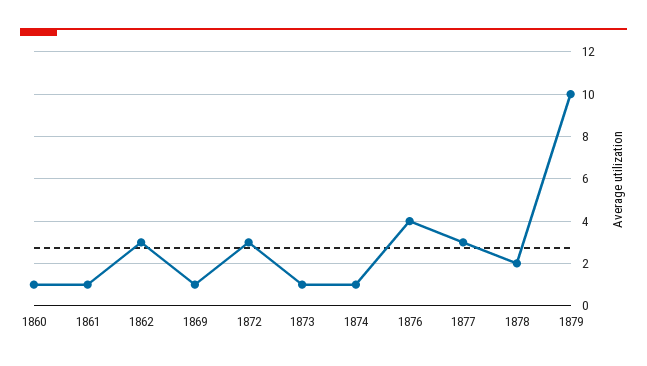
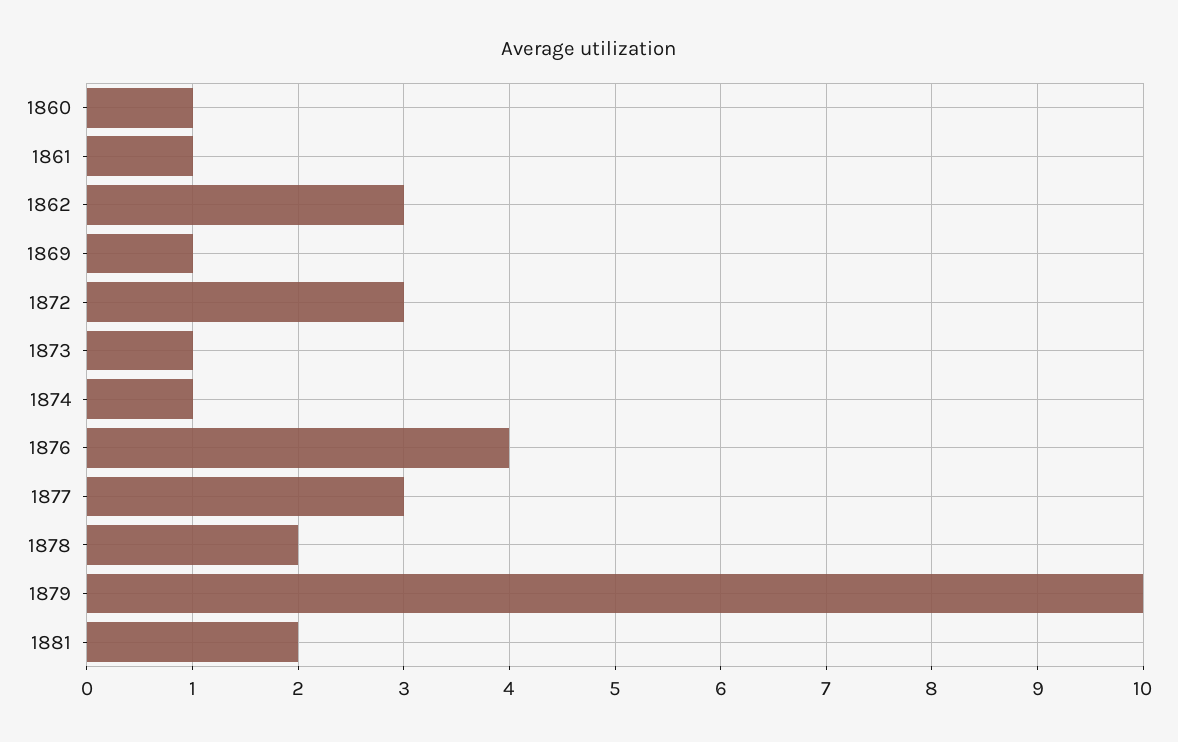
1881: none -> 2

